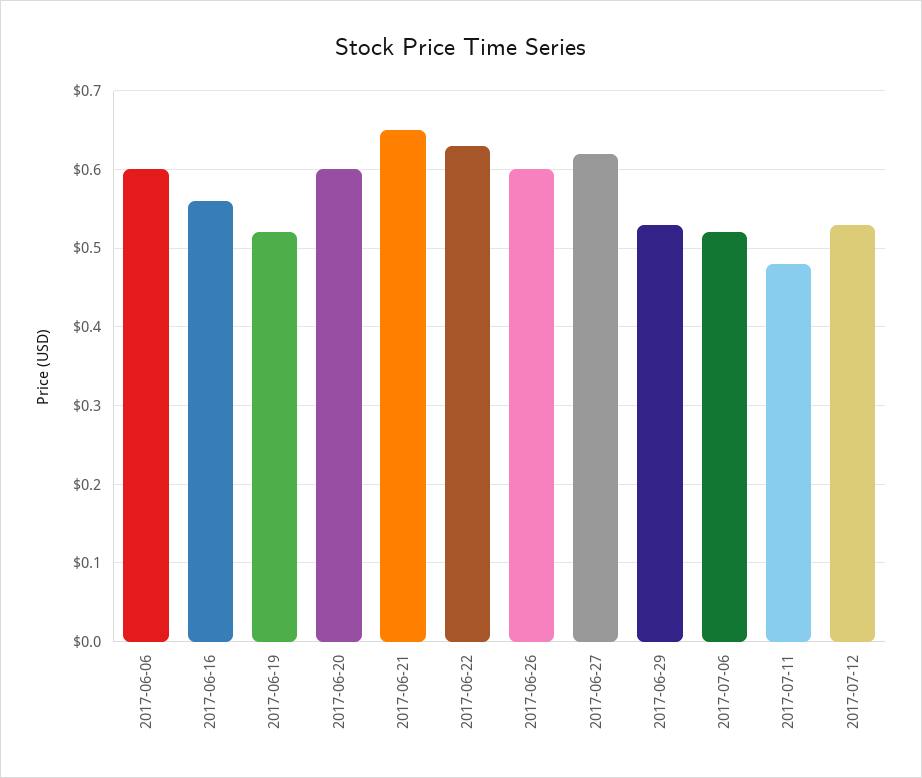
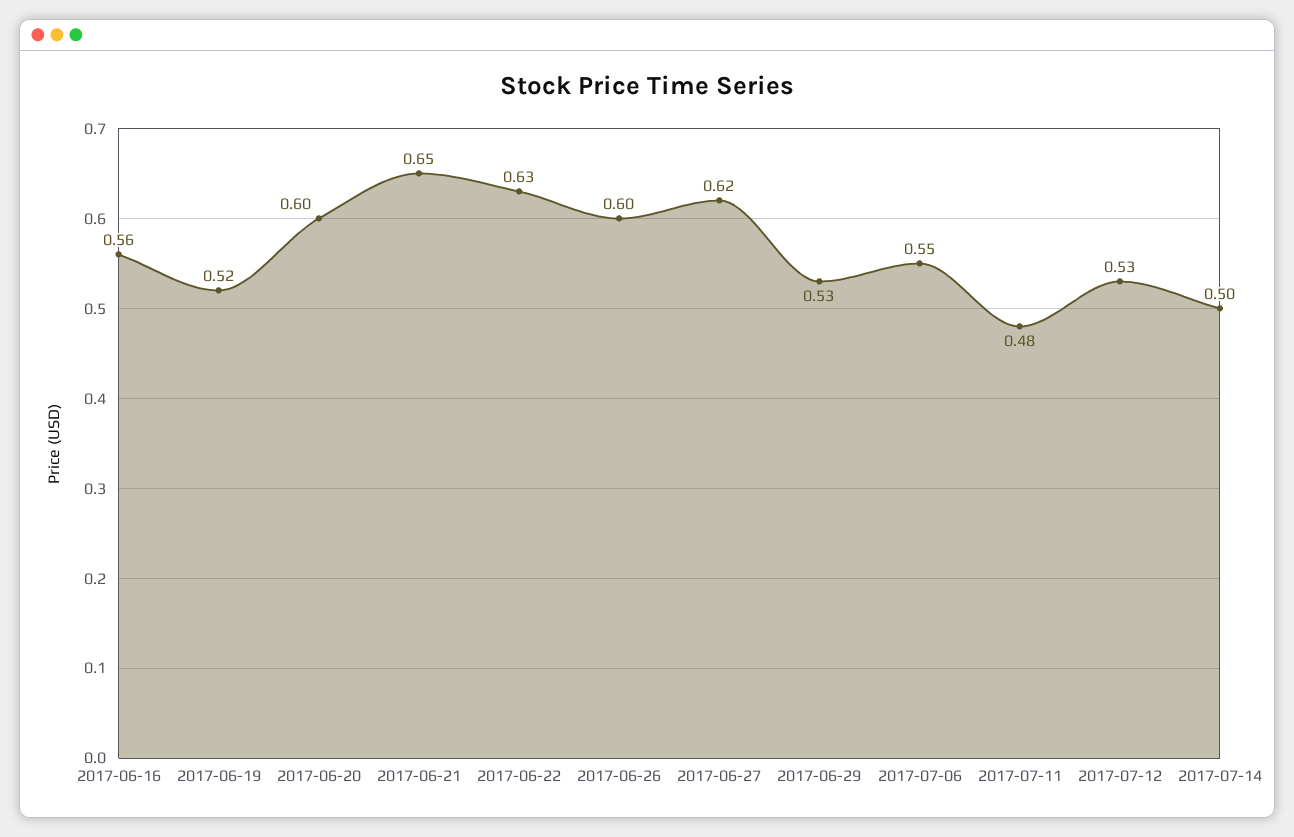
2017-06-06: 0.6 -> none
2017-07-06: 0.52 -> 0.55
2017-07-14: none -> 0.5

